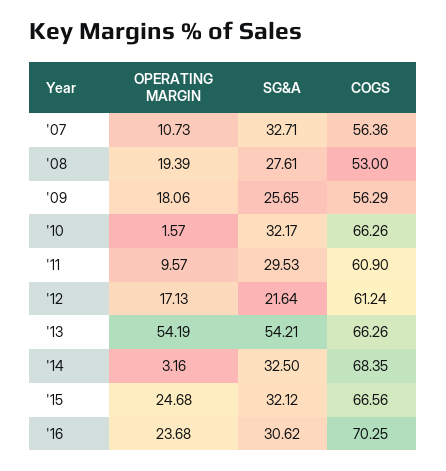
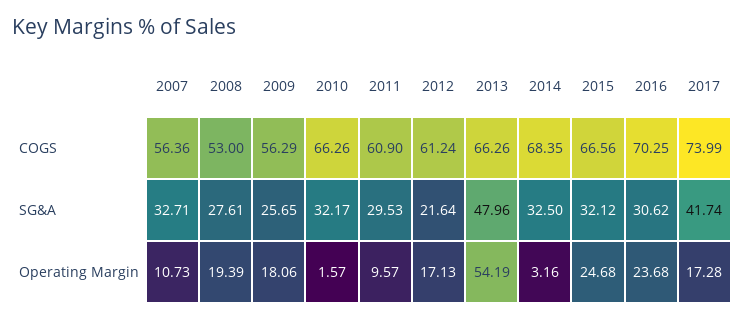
SG&A, '13: 54.21 -> 47.96
COGS, 2017: none -> 73.99
SG&A, 2017: none -> 41.74
OPERATING MARGIN, 2017: none -> 17.28

